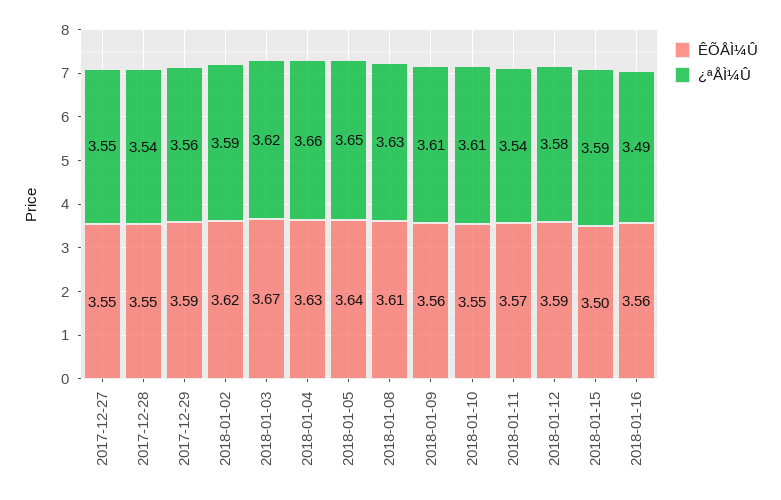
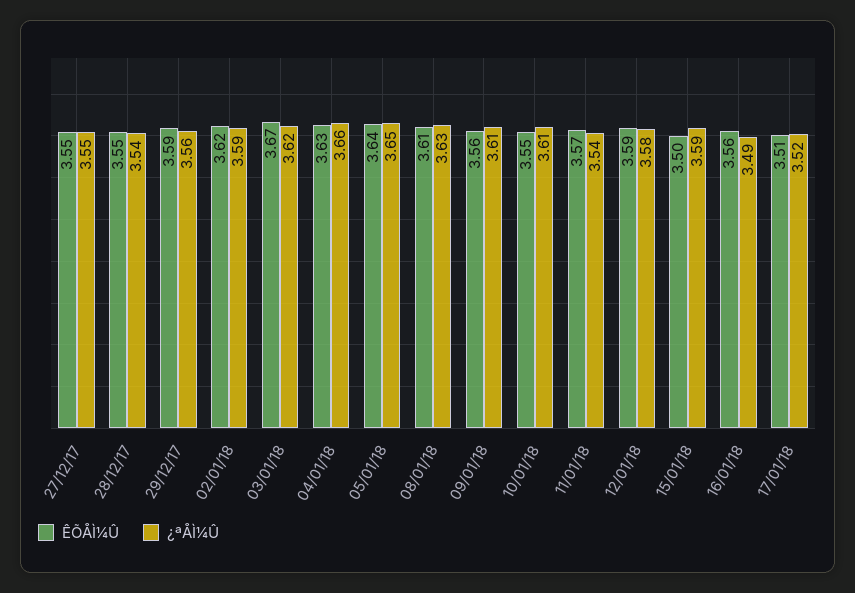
ÊÕÅÌ¼Û, 17/01/18: none -> 3.51
¿ªÅÌ¼Û, 17/01/18: none -> 3.52

